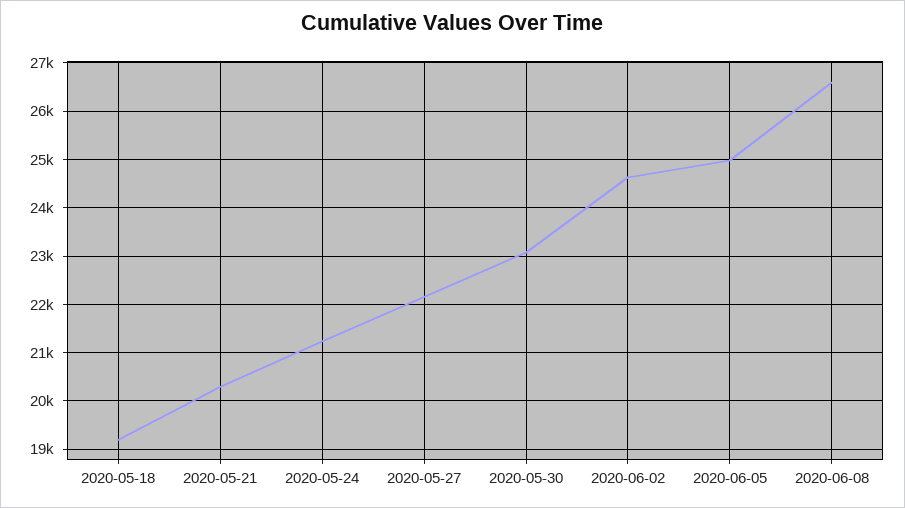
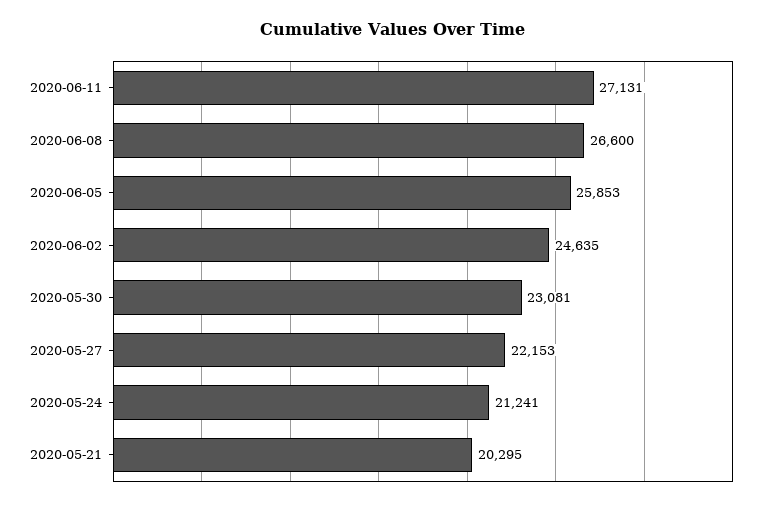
2020-05-18: 19200 -> none
2020-06-05: 25000 -> 25853
2020-06-11: none -> 27131

